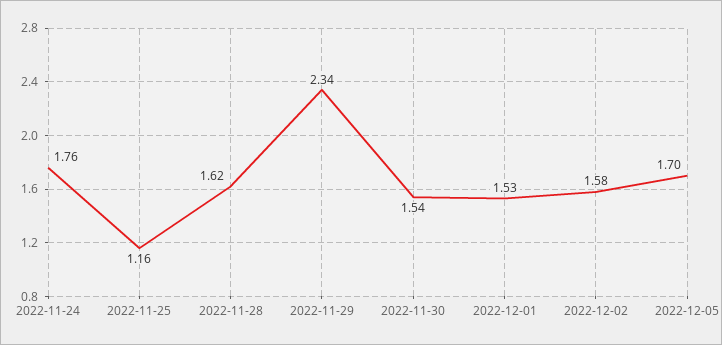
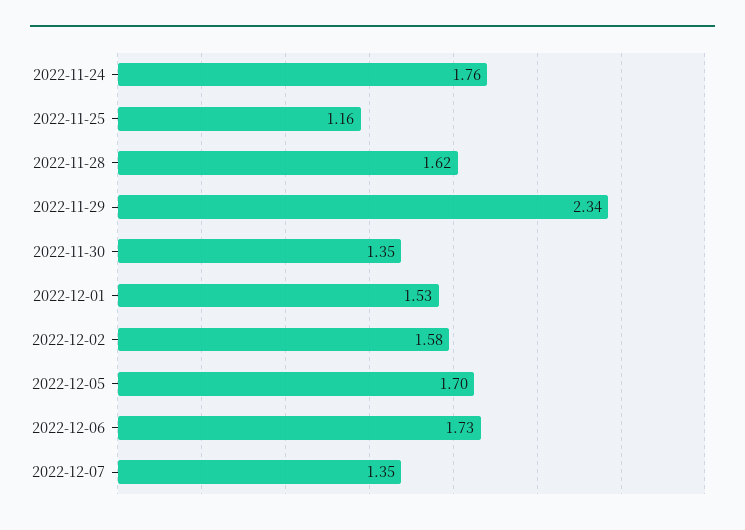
2022-11-30: 1.54 -> 1.35
2022-12-06: none -> 1.73
2022-12-07: none -> 1.35

